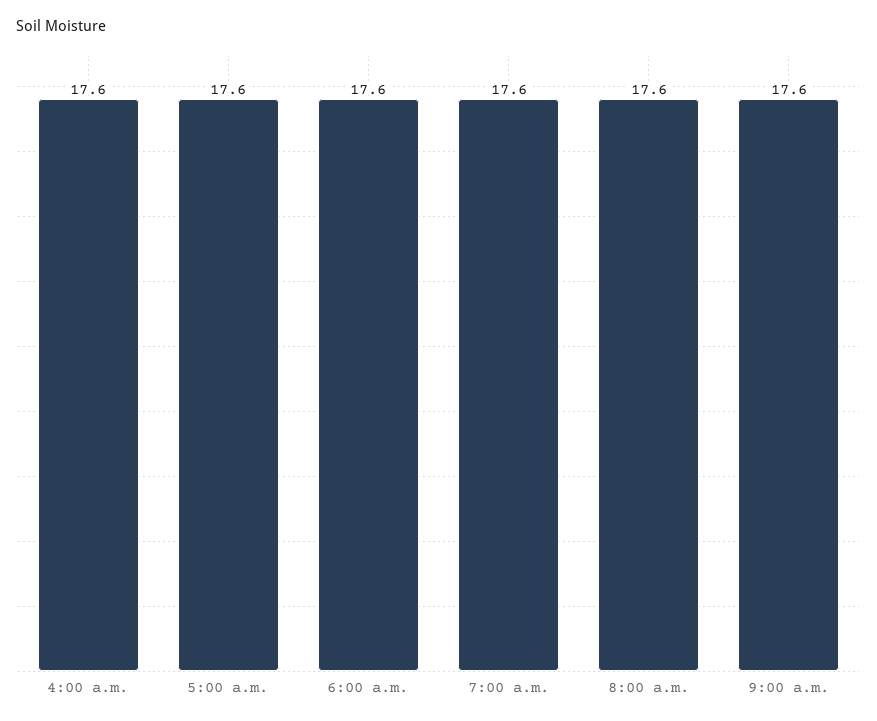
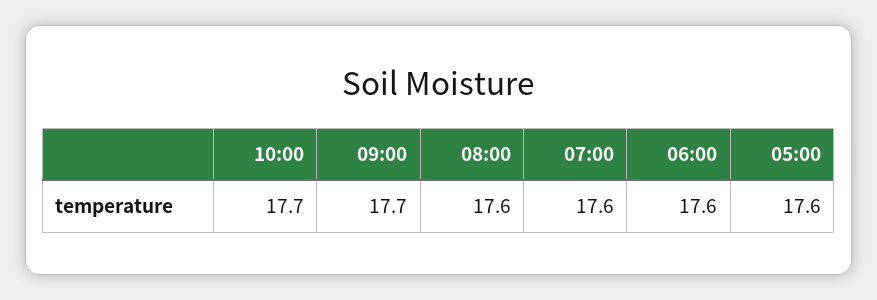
4:00 a.m.: 17.6 -> none
9:00 a.m.: 17.6 -> 17.7
10:00: none -> 17.7

